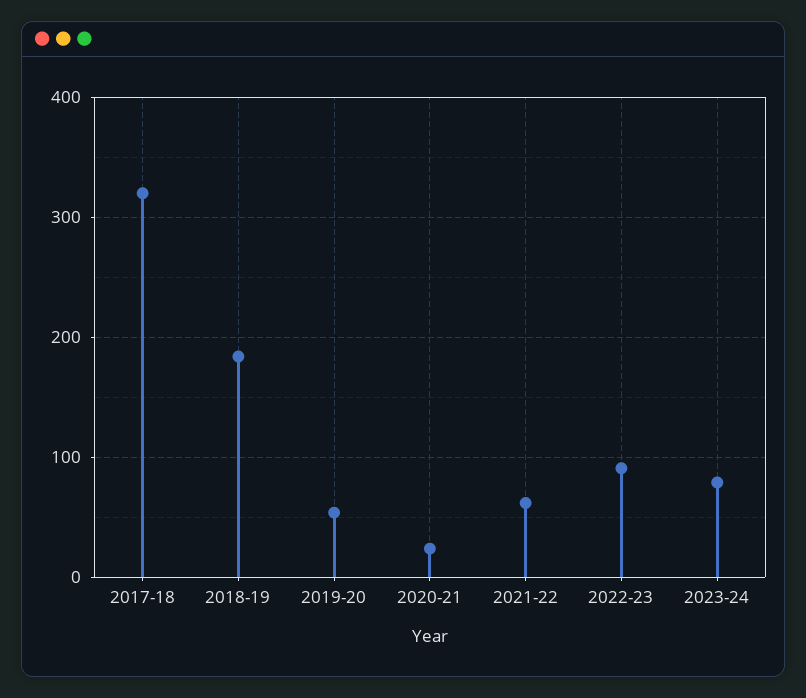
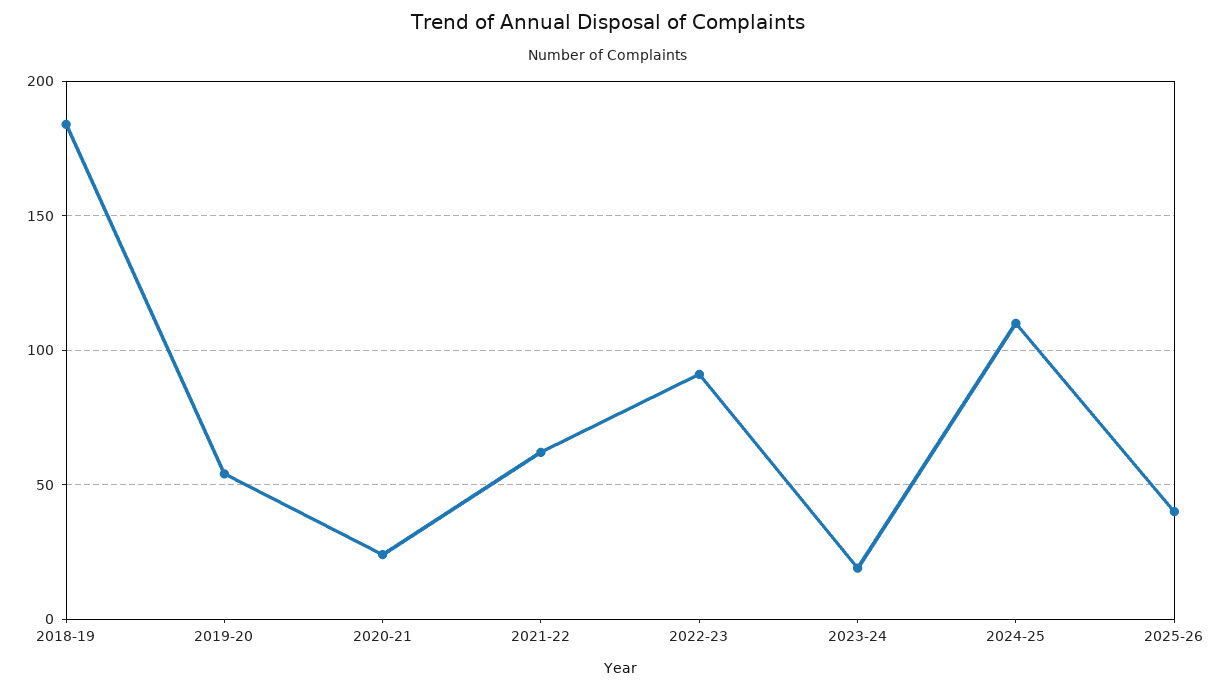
2017-18: 320 -> none
2023-24: 80 -> 20
2024-25: none -> 110
2025-26: none -> 40

